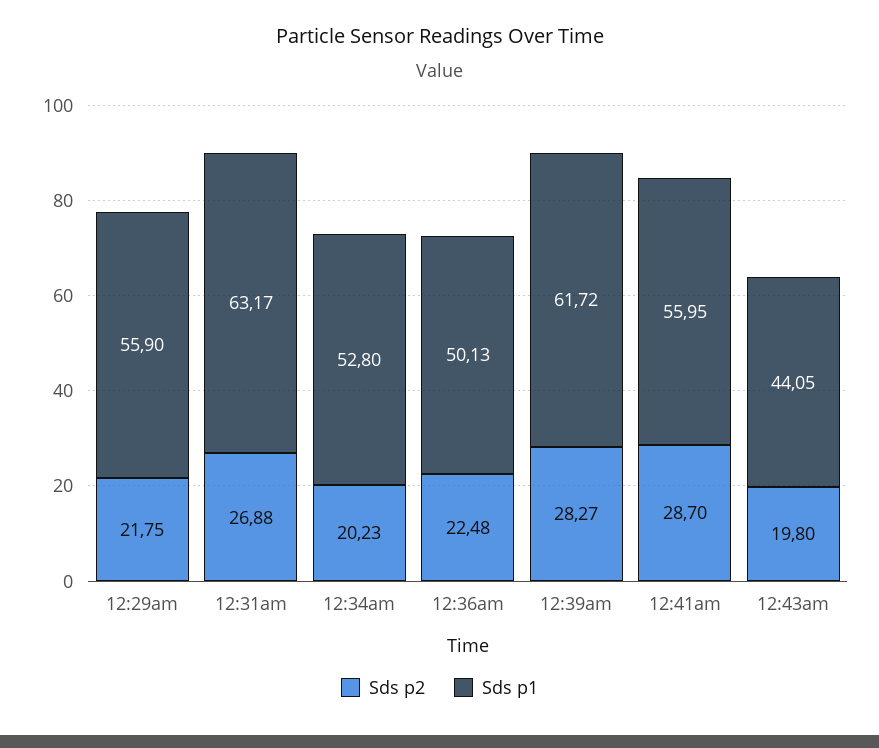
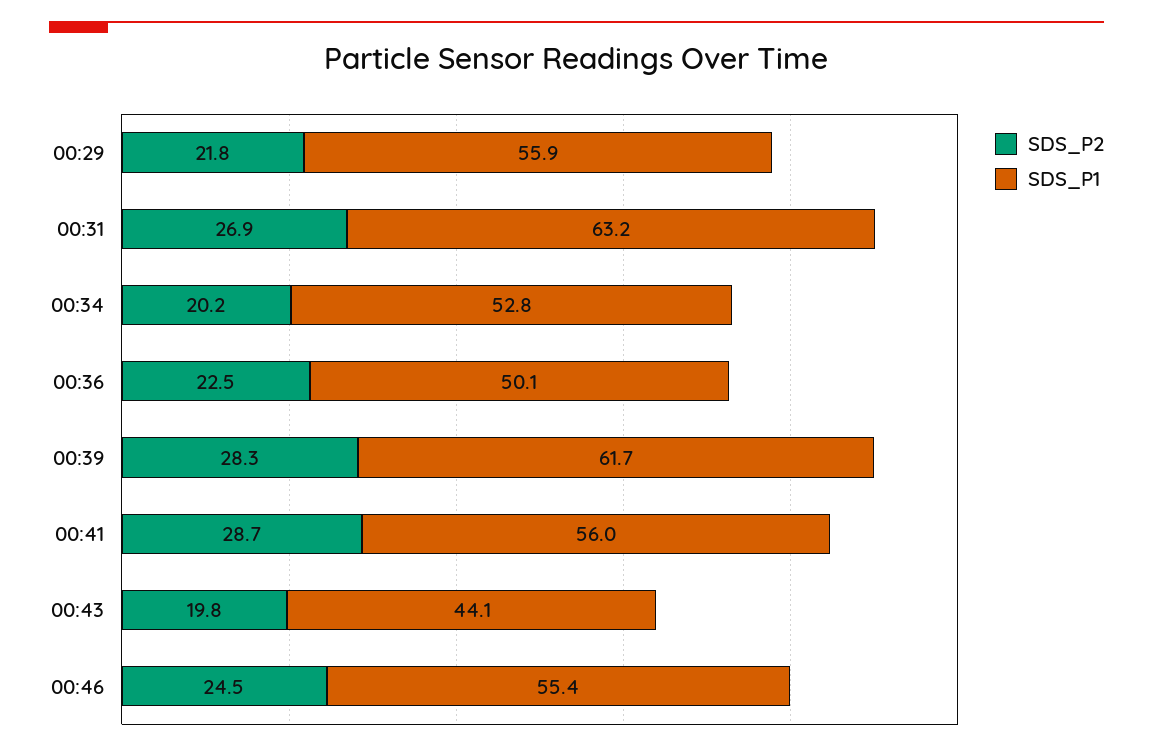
Sds p2, 00:46: none -> 24.5
Sds p1, 00:46: none -> 55.4

